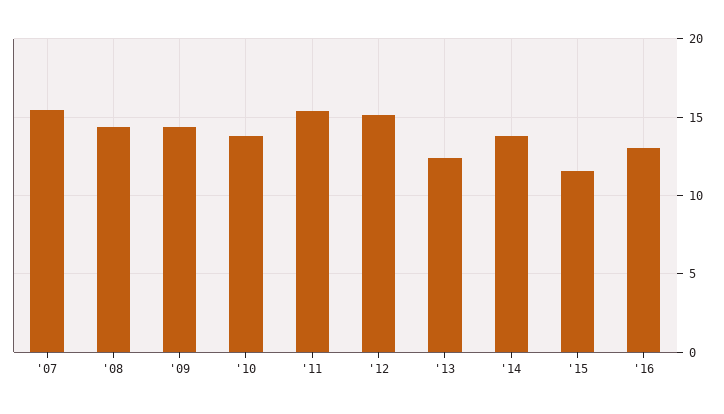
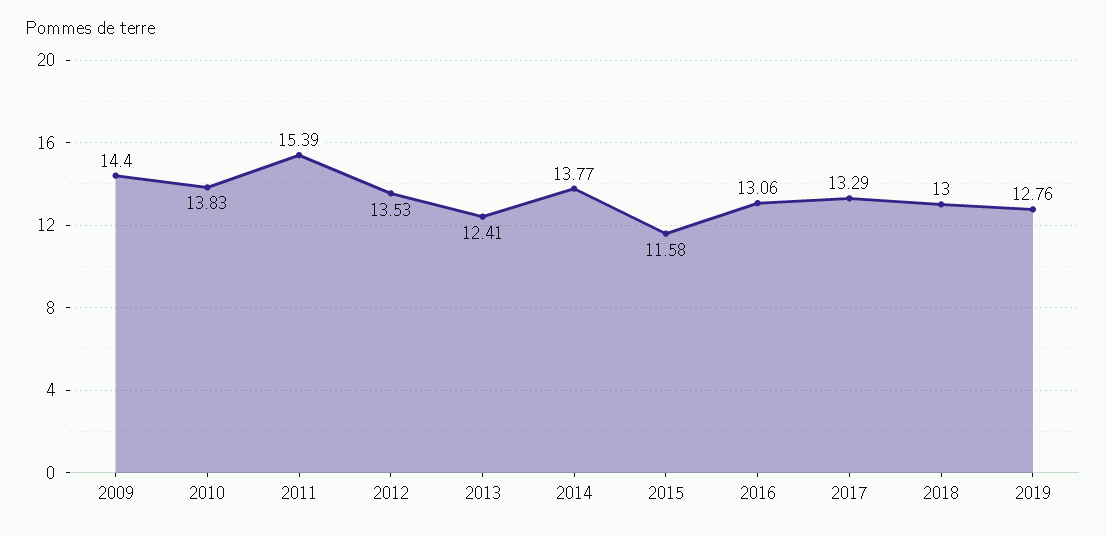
'07: 15.5 -> none
'08: 14.5 -> none
'12: 15 -> 13.53
2017: none -> 13.29
2018: none -> 13
2019: none -> 12.76

